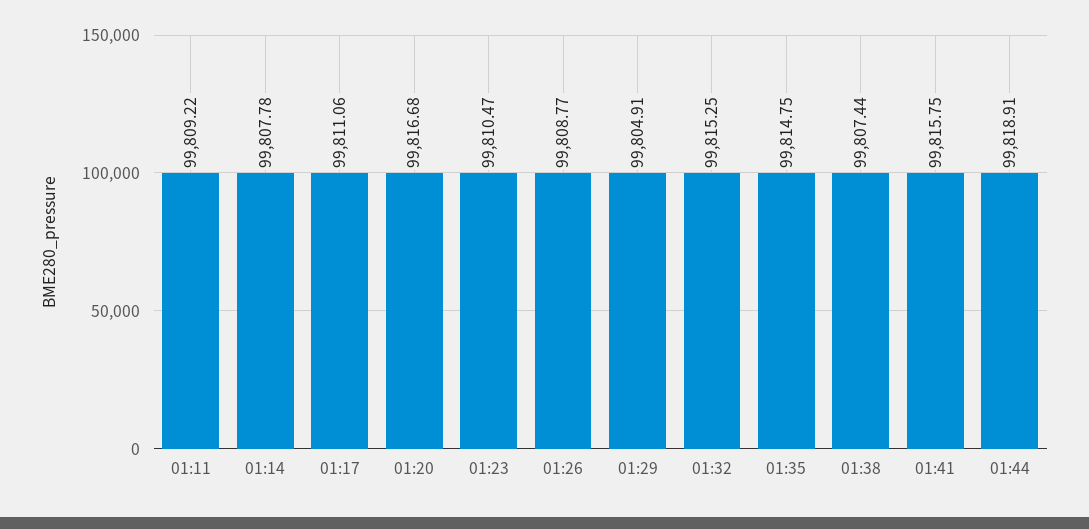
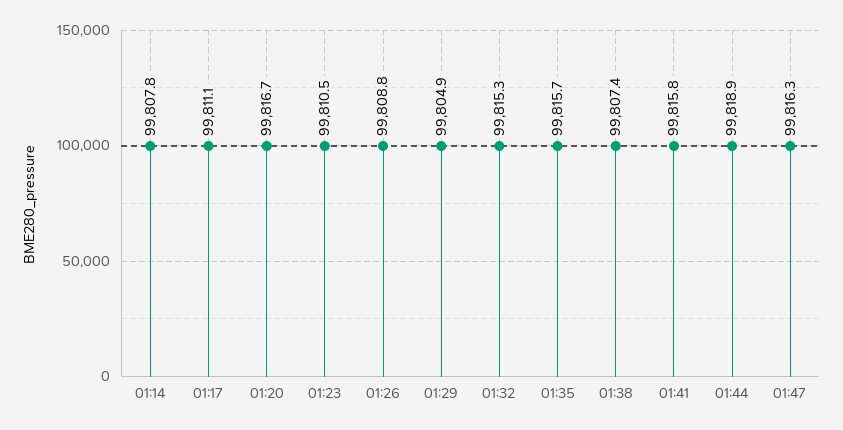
01:11: 99809.22 -> none
01:35: 99814.75 -> 99815.7
01:47: none -> 99816.3

